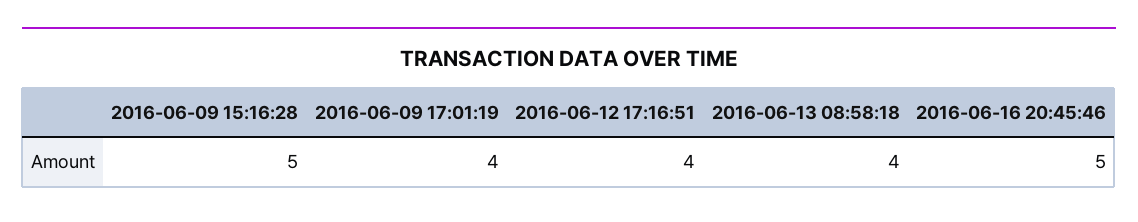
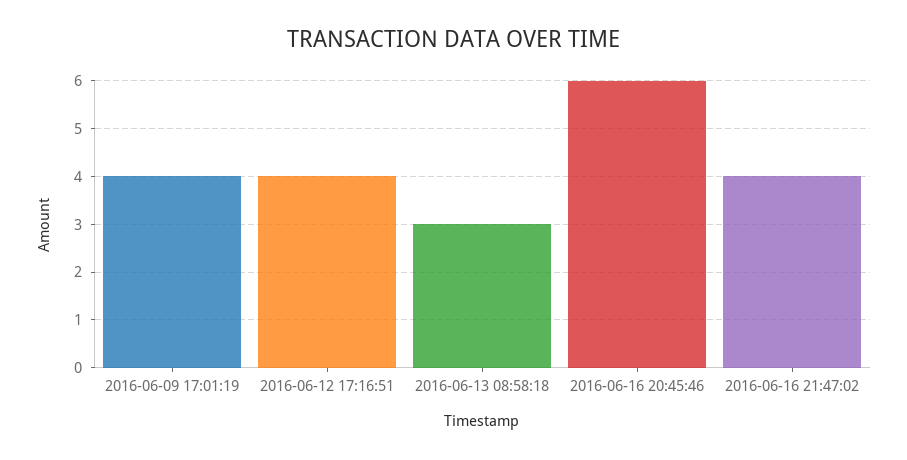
2016-06-09 15:16:28: 5 -> none
2016-06-13 08:58:18: 4 -> 3
2016-06-16 20:45:46: 5 -> 6
2016-06-16 21:47:02: none -> 4

